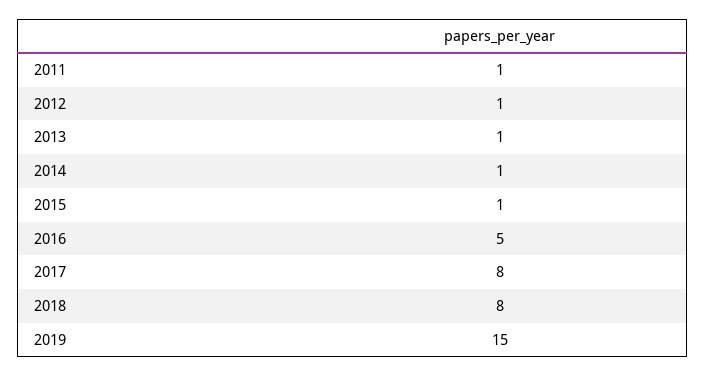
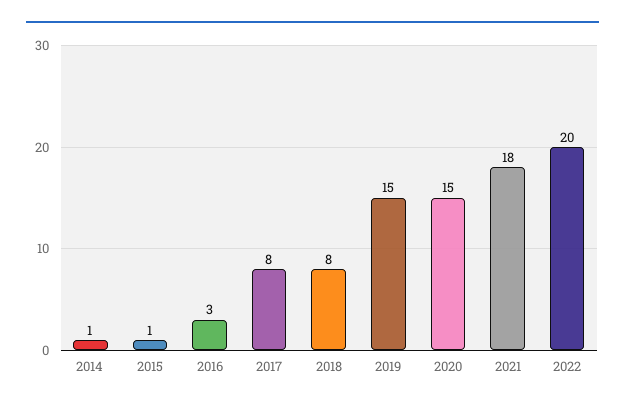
2011: 1 -> none
2012: 1 -> none
2013: 1 -> none
2016: 5 -> 3
2020: none -> 15
2021: none -> 18
2022: none -> 20

